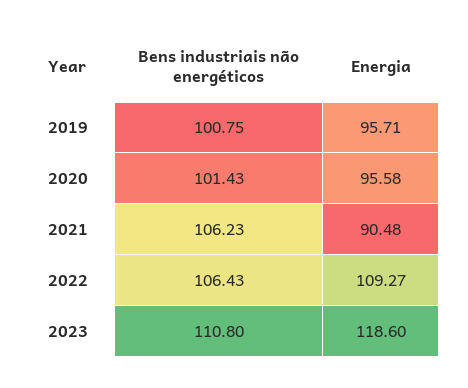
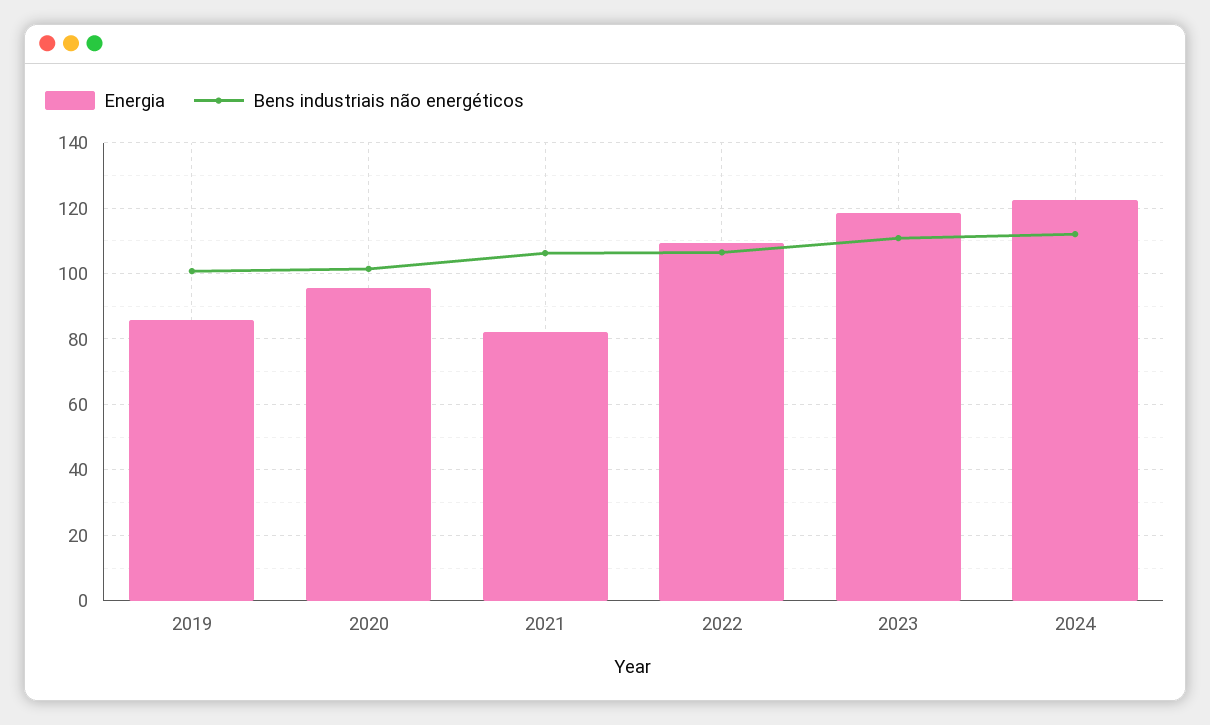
Energia, 2019: 95.71 -> 86
Energia, 2021: 90.48 -> 82
Energia, 2024: none -> 122
Bens industriais não energéticos, 2024: none -> 112

